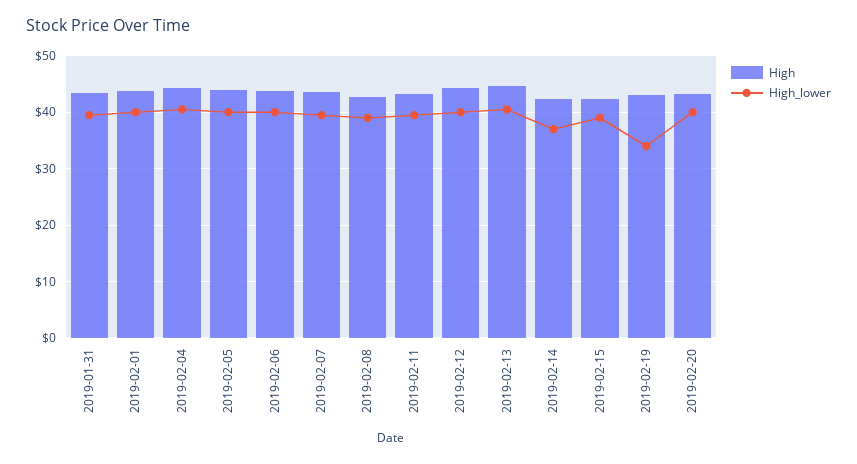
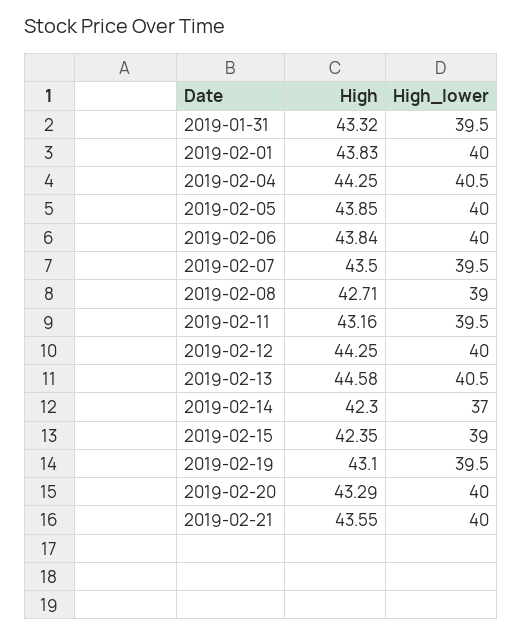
High_lower, 2019-02-19: 34 -> 39.5
High, 2019-02-21: none -> 43.55
High_lower, 2019-02-21: none -> 40

